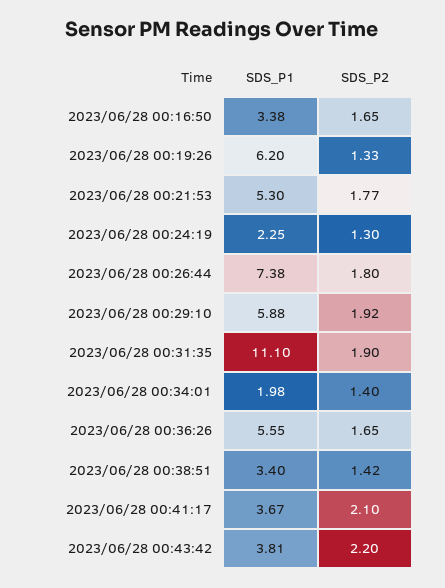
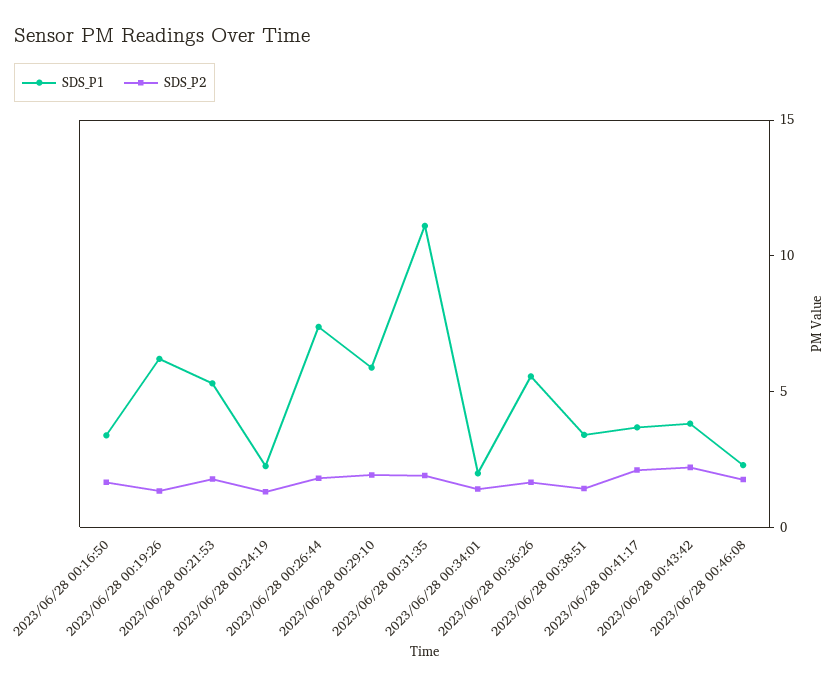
SDS_P1, 2023/06/28 00:46:08: none -> 2
SDS_P2, 2023/06/28 00:46:08: none -> 2

